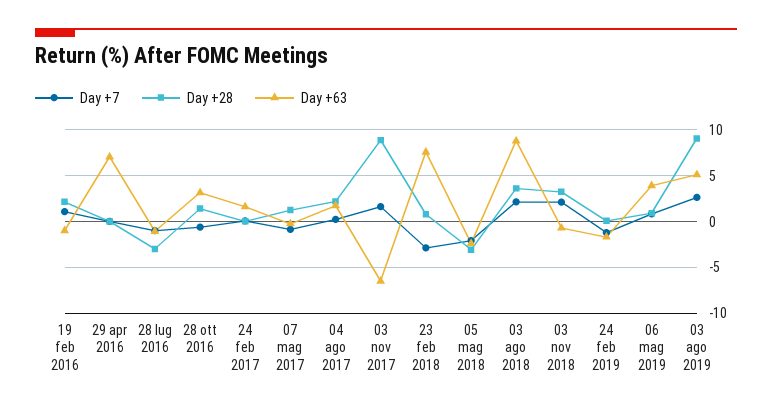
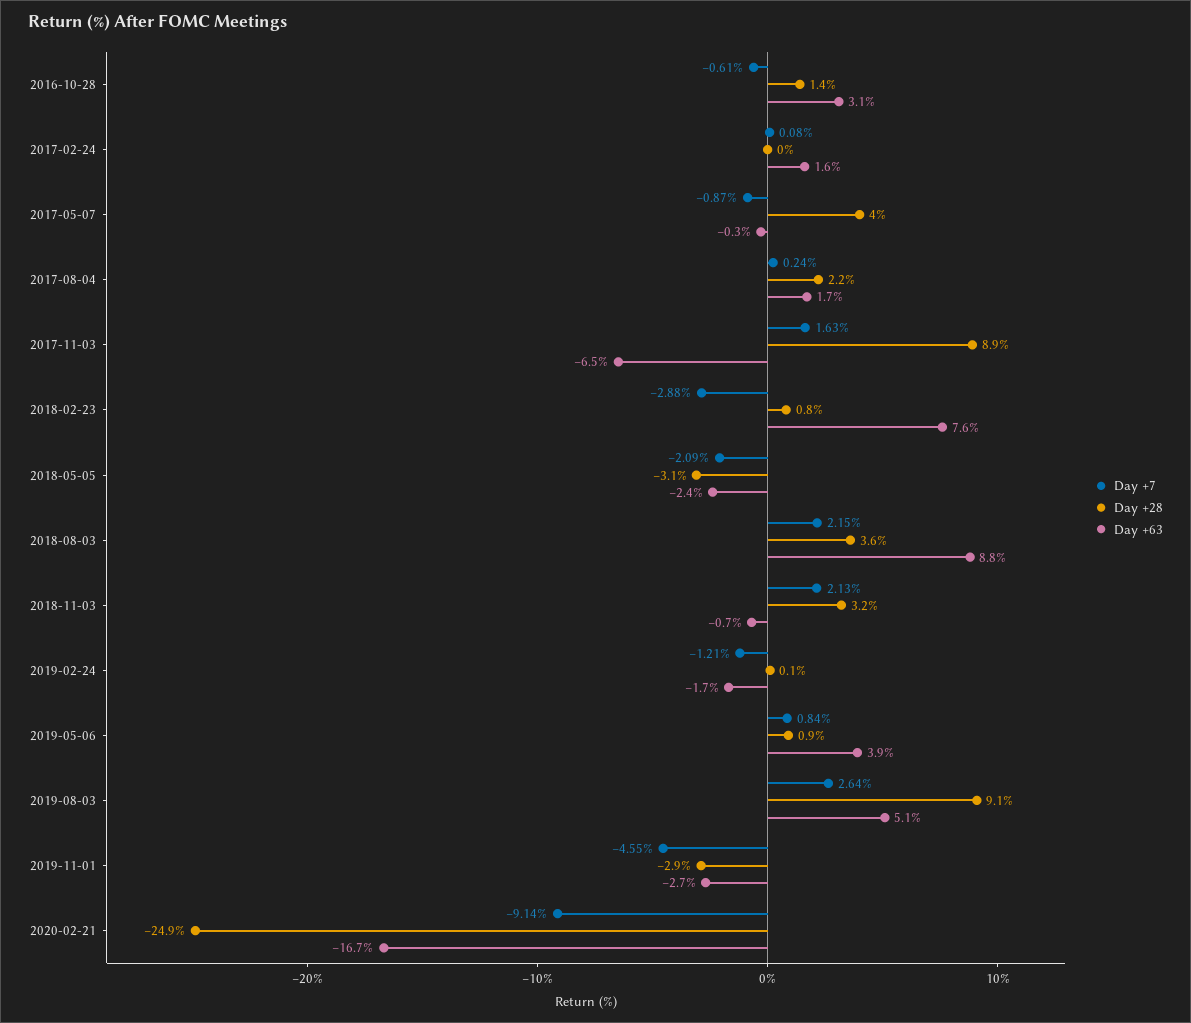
Day +7, 19 feb 2016: 1 -> none
Day +28, 19 feb 2016: 2 -> none
Day +63, 19 feb 2016: -1 -> none
Day +7, 29 apr 2016: 0 -> none
Day +28, 29 apr 2016: 0 -> none
Day +63, 29 apr 2016: 7 -> none
Day +7, 28 lug 2016: -1 -> none
Day +28, 28 lug 2016: -3 -> none
Day +63, 28 lug 2016: -1 -> none
Day +28, 07 mag 2017: 1 -> 4
Day +7, 2019-11-01: none -> -4.55
Day +28, 2019-11-01: none -> -2.9
Day +63, 2019-11-01: none -> -2.7
Day +7, 2020-02-21: none -> -9.14
Day +28, 2020-02-21: none -> -24.9
Day +63, 2020-02-21: none -> -16.7

